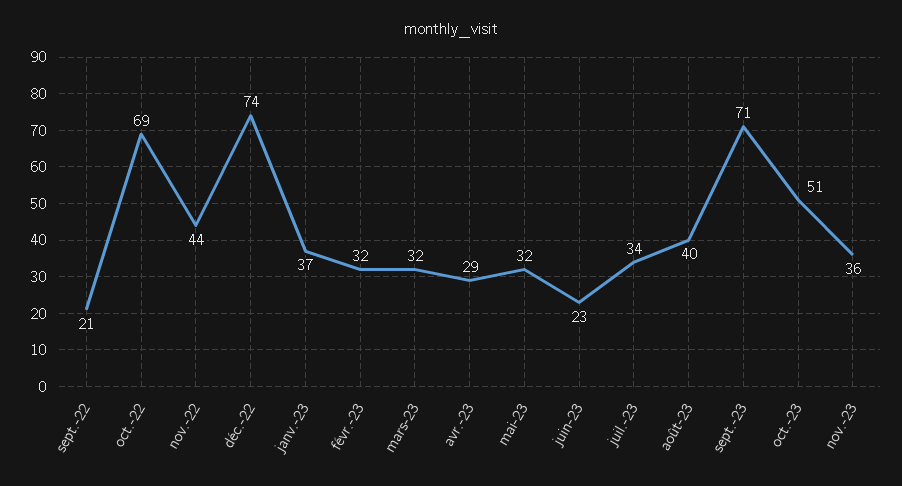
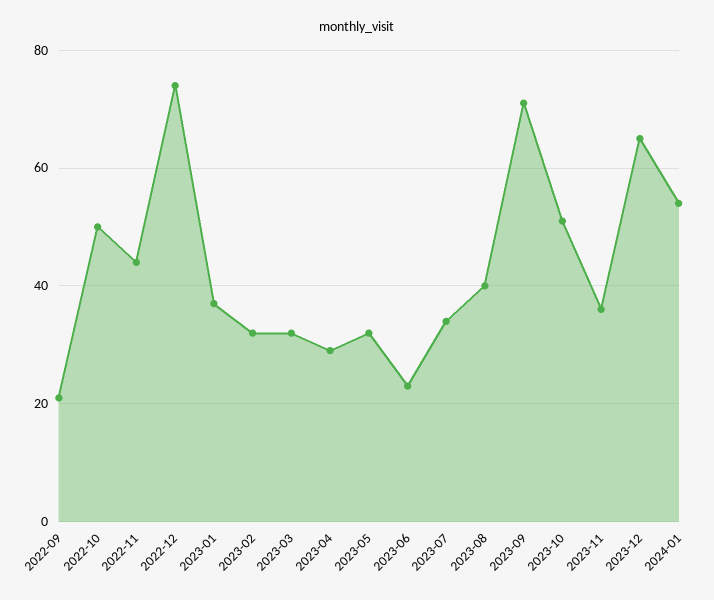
oct.-22: 69 -> 50
2023-12: none -> 65
2024-01: none -> 55

